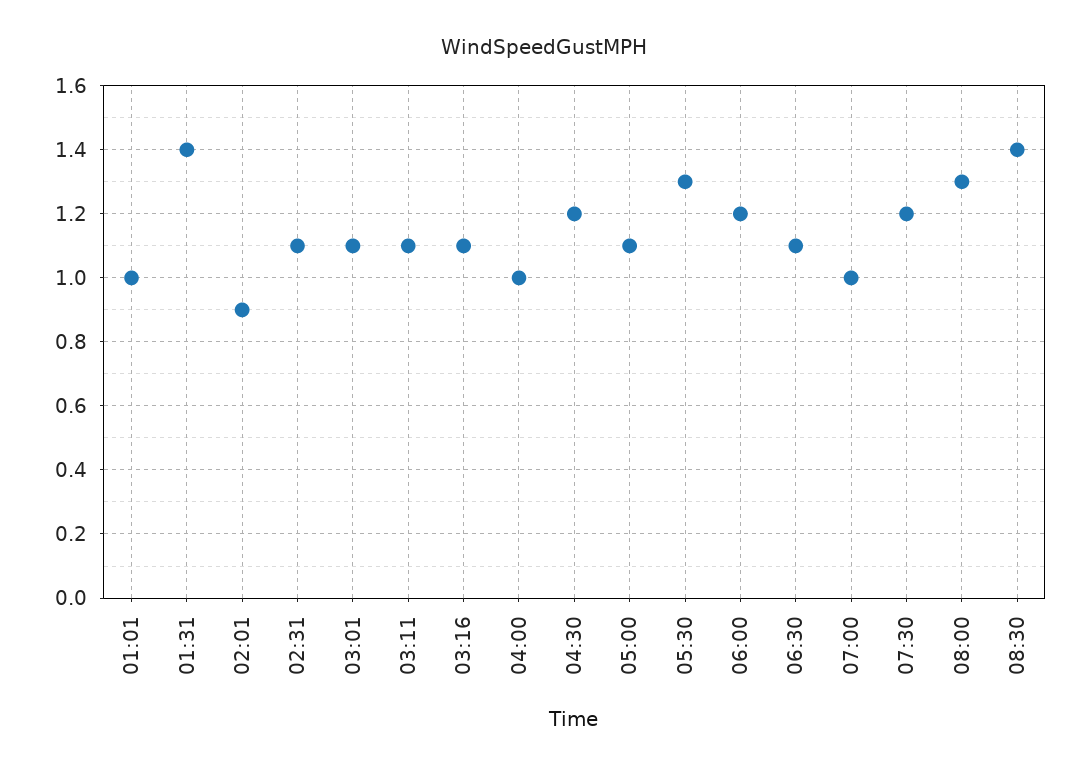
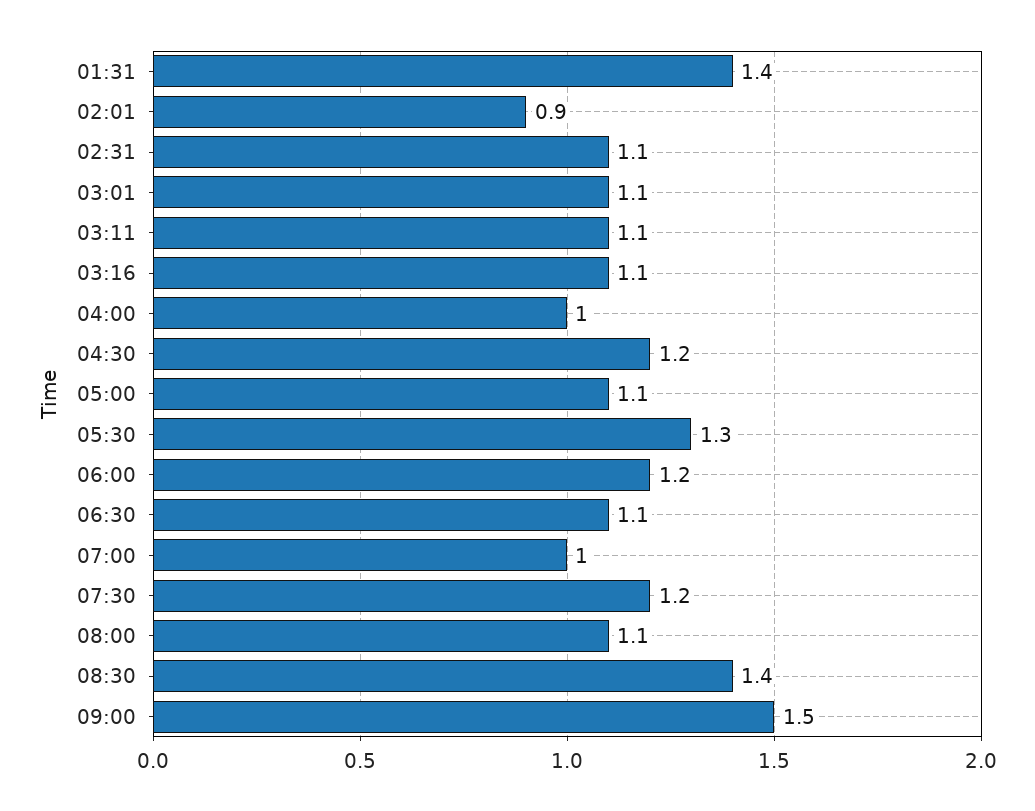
01:01: 1 -> none
08:00: 1.3 -> 1.1
09:00: none -> 1.5

